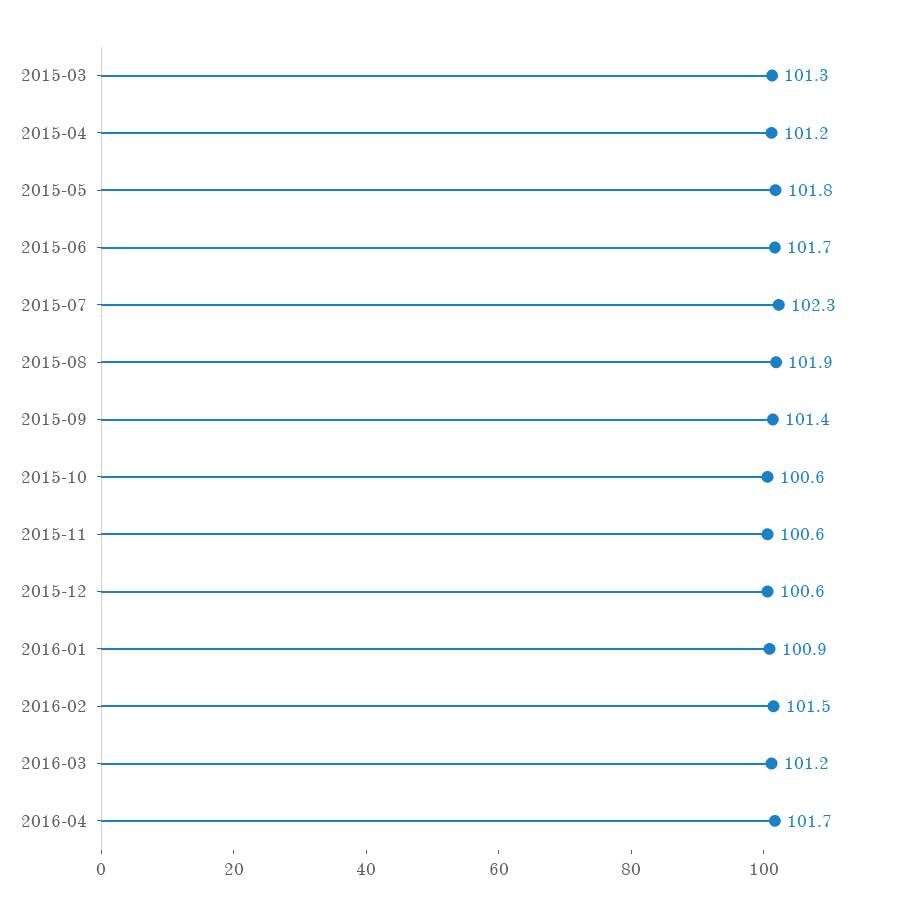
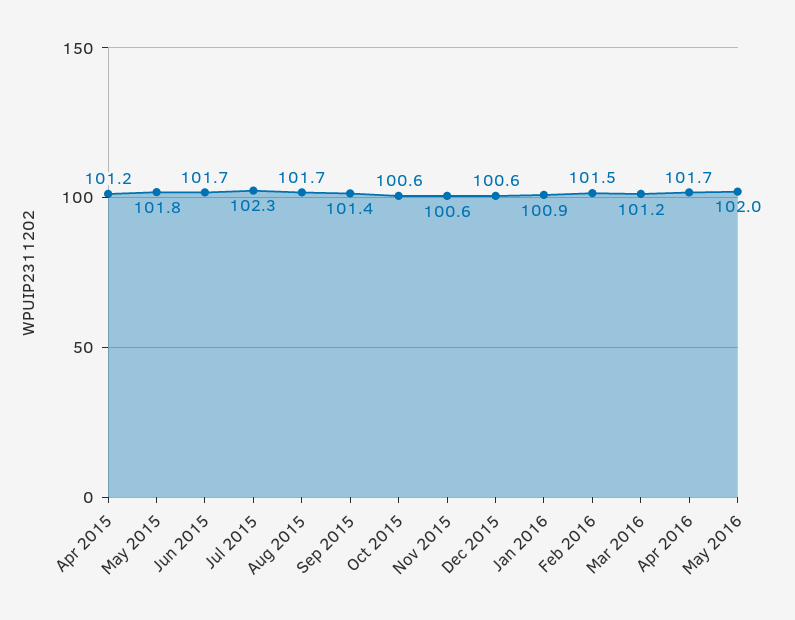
2015-03: 101.3 -> none
2015-08: 101.9 -> 101.7
May 2016: none -> 102

